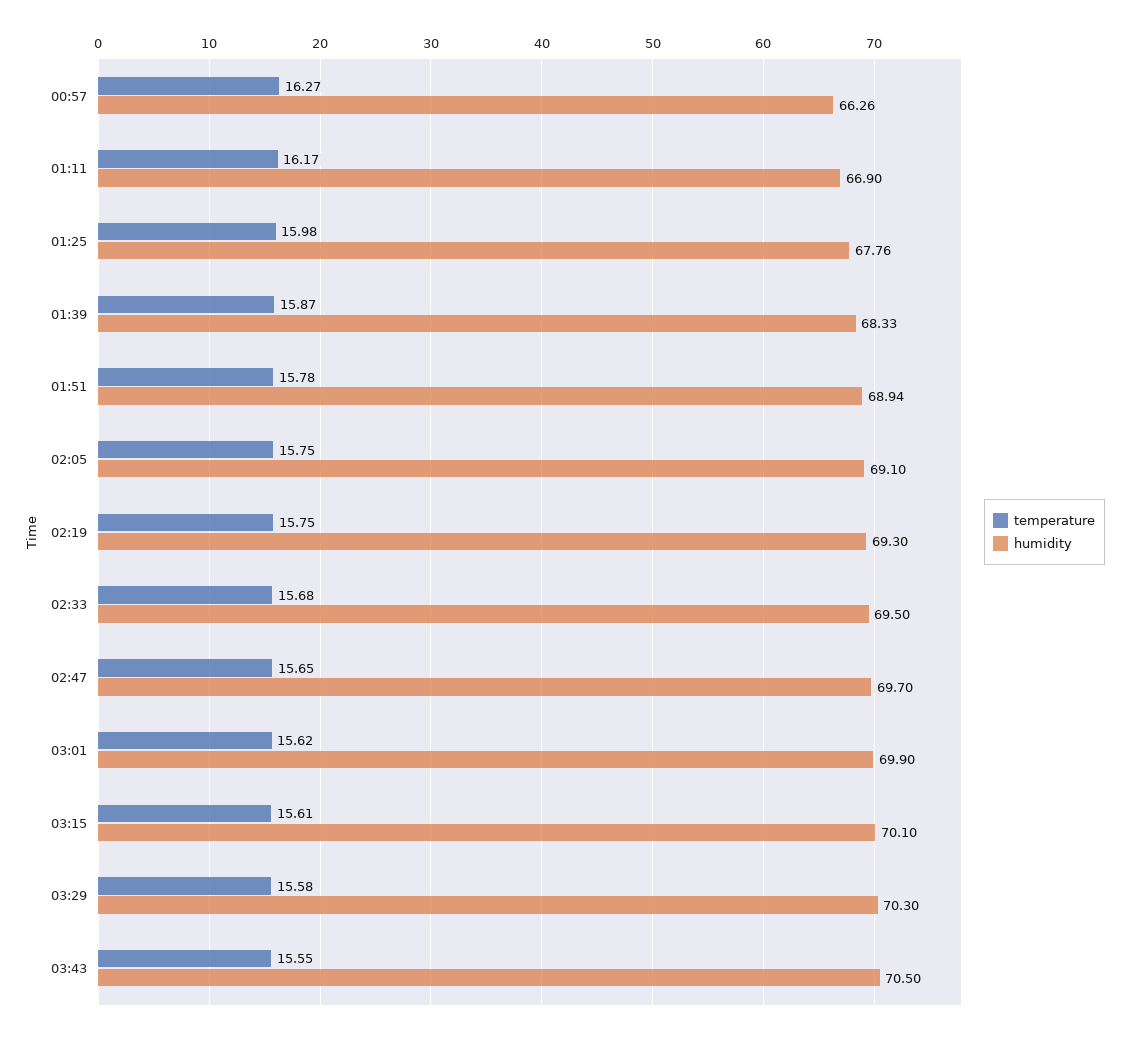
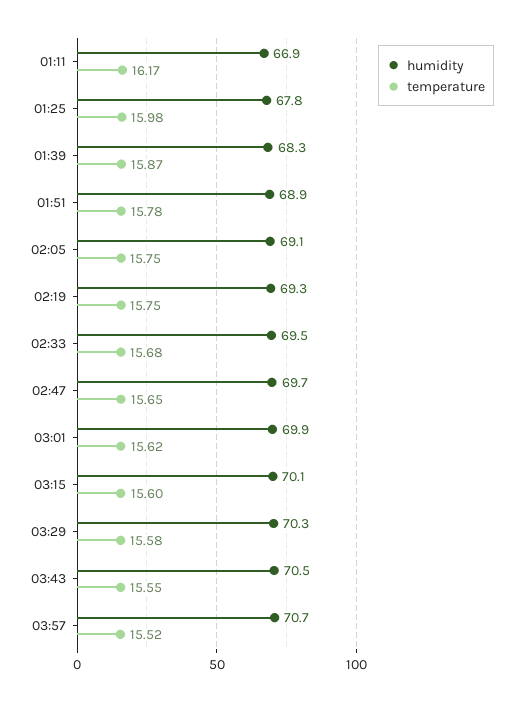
temperature, 00:57: 16.27 -> none
humidity, 00:57: 66.26 -> none
temperature, 03:15: 15.61 -> 15.6
humidity, 03:57: none -> 70.7
temperature, 03:57: none -> 15.52

